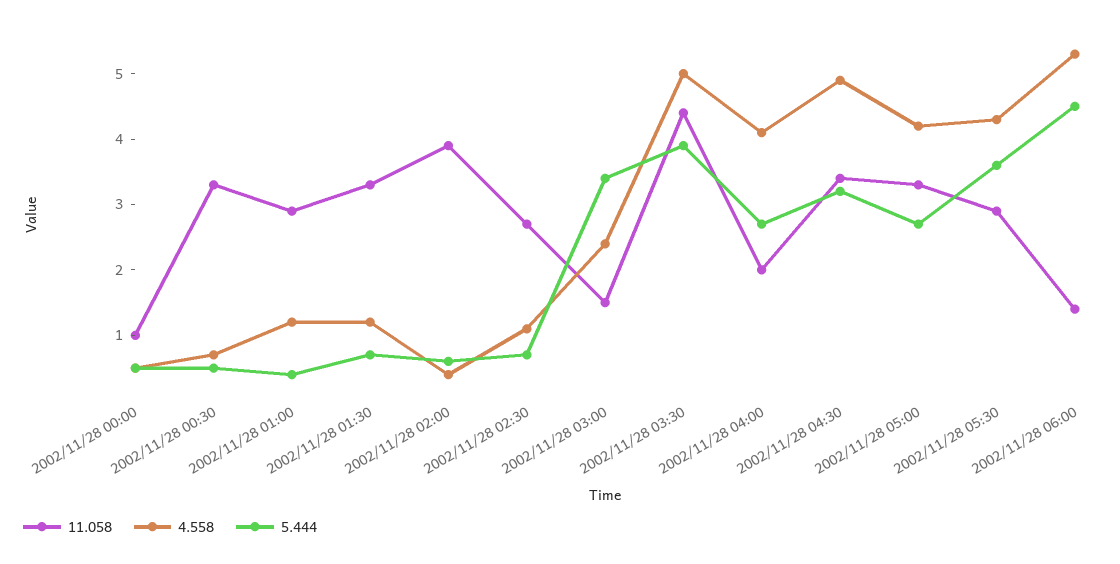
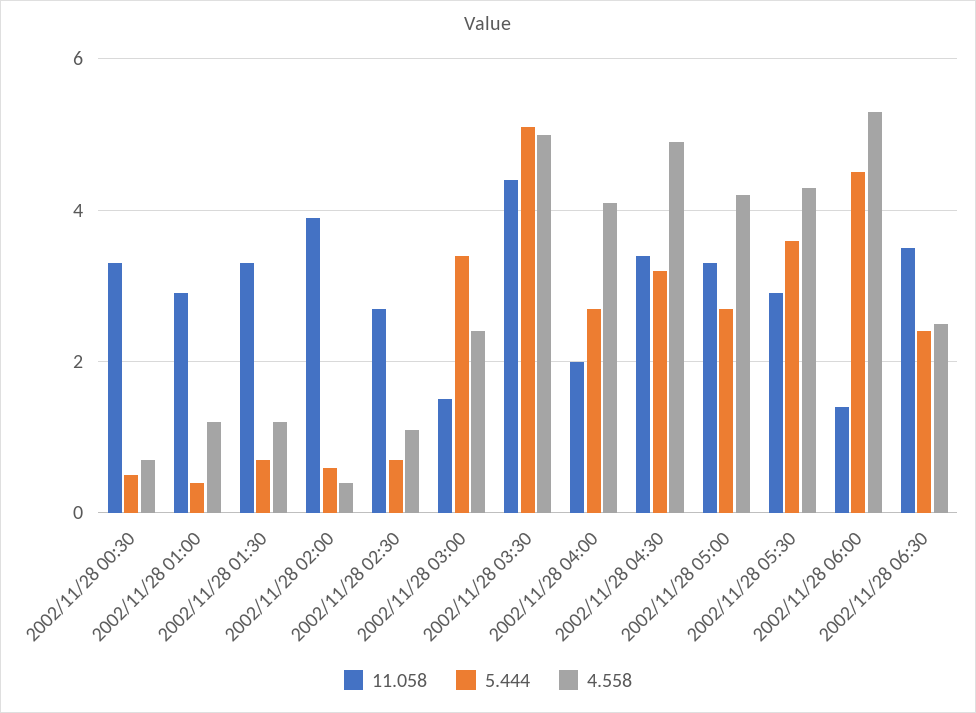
11.058, 2002/11/28 00:00: 1 -> none
4.558, 2002/11/28 00:00: 0.5 -> none
5.444, 2002/11/28 00:00: 0.5 -> none
5.444, 2002/11/28 03:30: 4 -> 5
11.058, 2002/11/28 06:30: none -> 3.5
5.444, 2002/11/28 06:30: none -> 2.5
4.558, 2002/11/28 06:30: none -> 2.5

